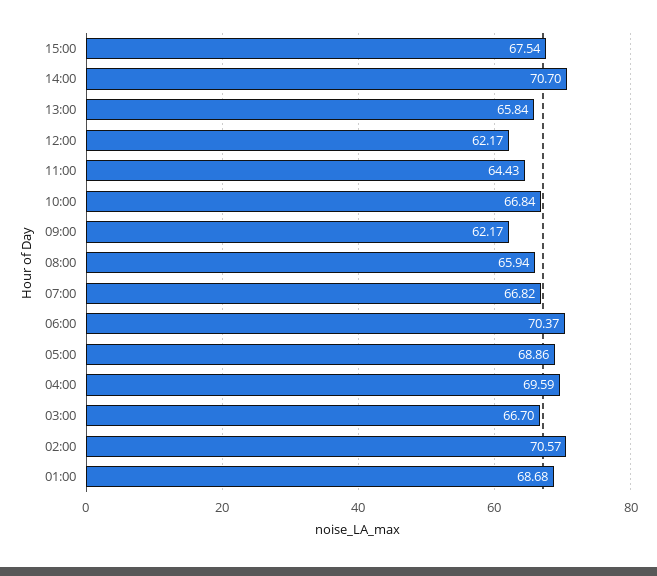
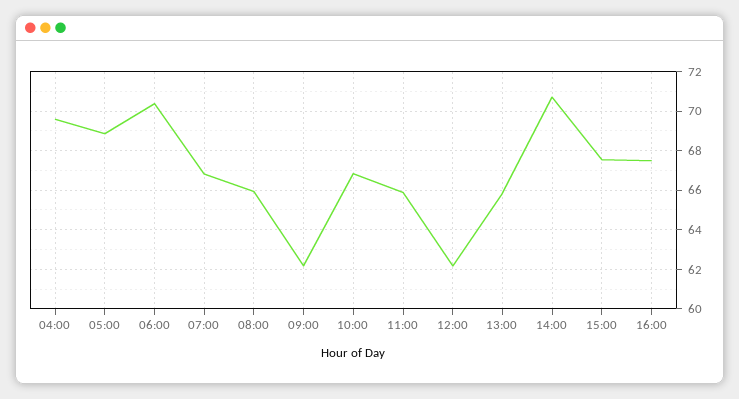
11:00: 64.43 -> 66
03:00: 66.7 -> none
02:00: 70.57 -> none
01:00: 68.68 -> none
16:00: none -> 67.5

